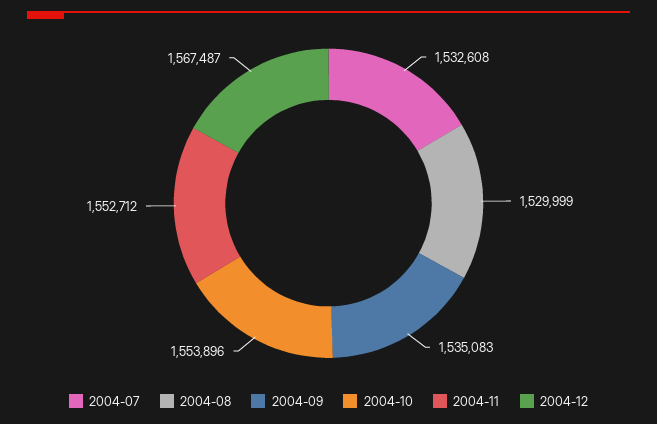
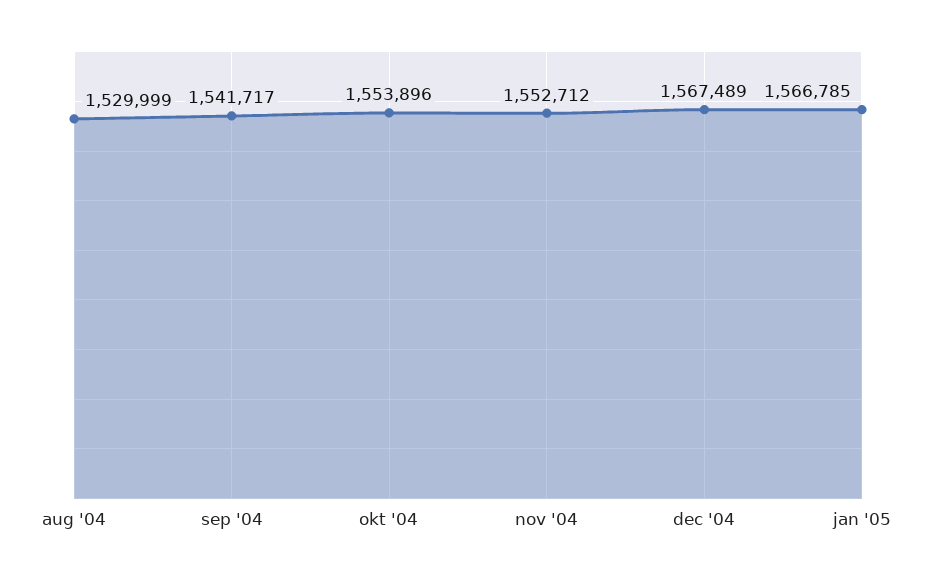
2004-07: 1532608 -> none
2004-09: 1535083 -> 1541717
2004-12: 1567487 -> 1567489
jan '05: none -> 1566785

